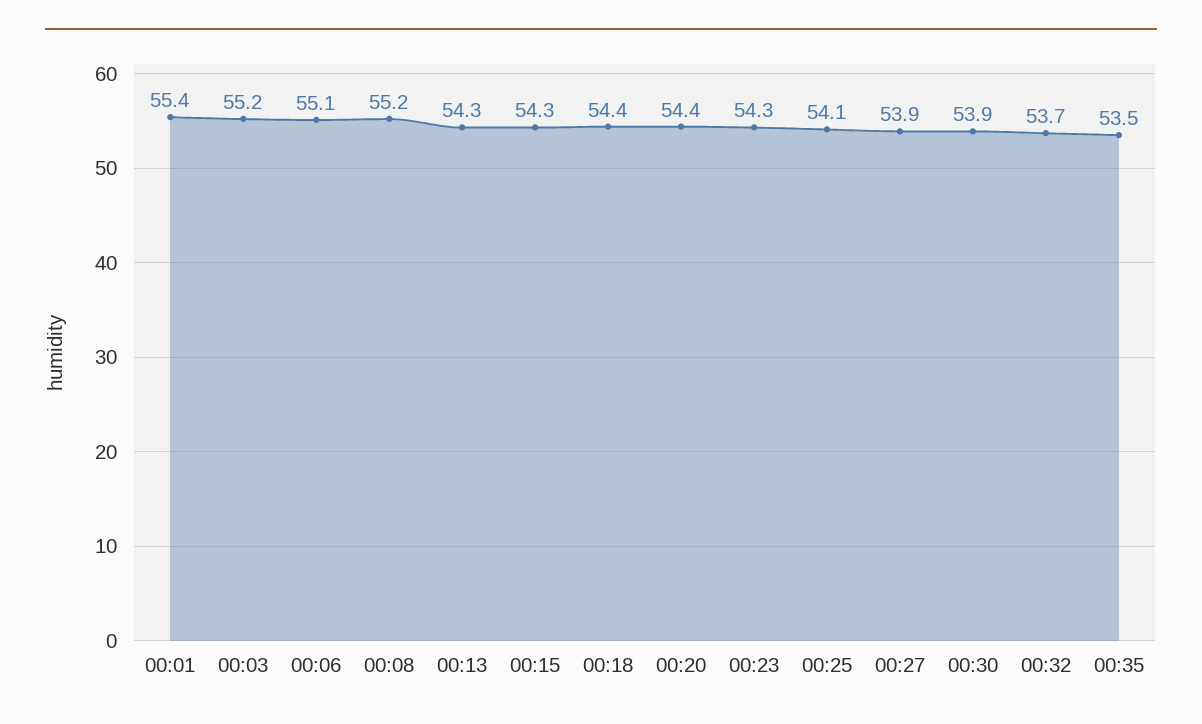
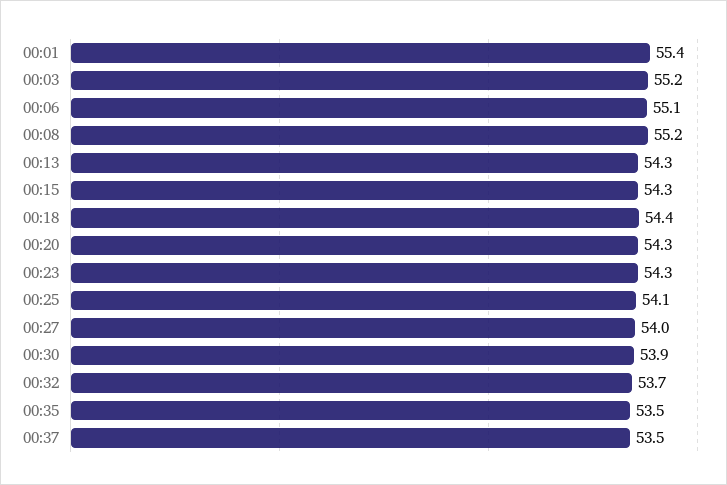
00:20: 54.4 -> 54.3
00:27: 53.9 -> 54
00:37: none -> 53.5

